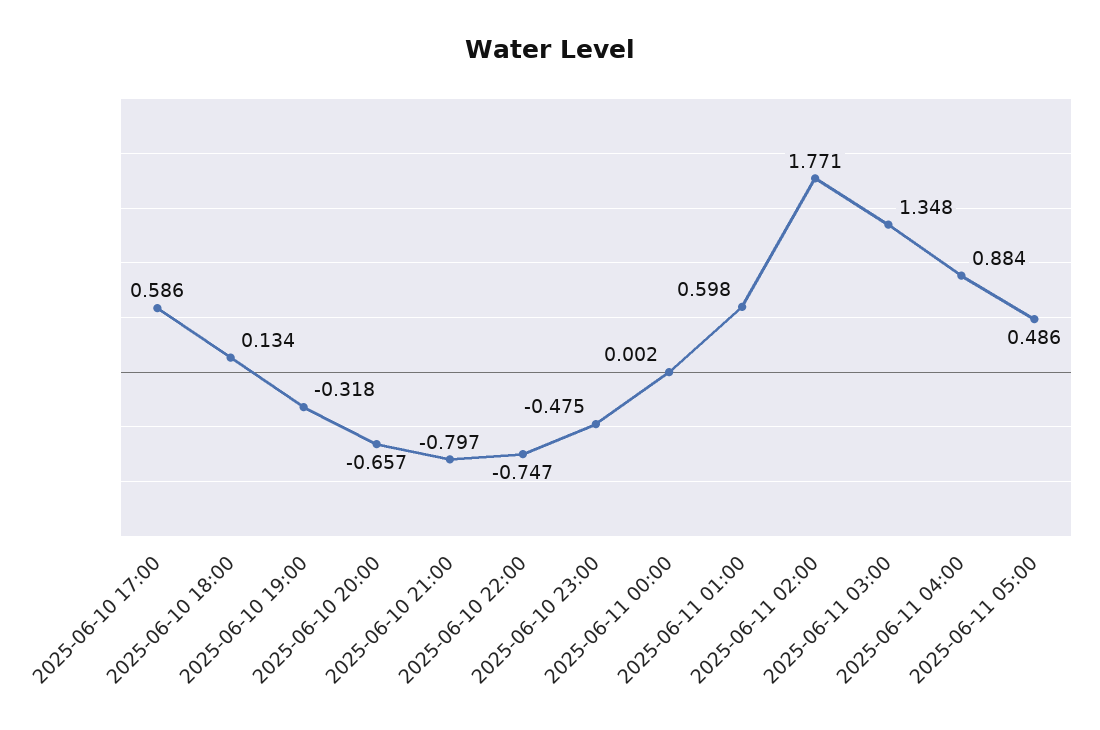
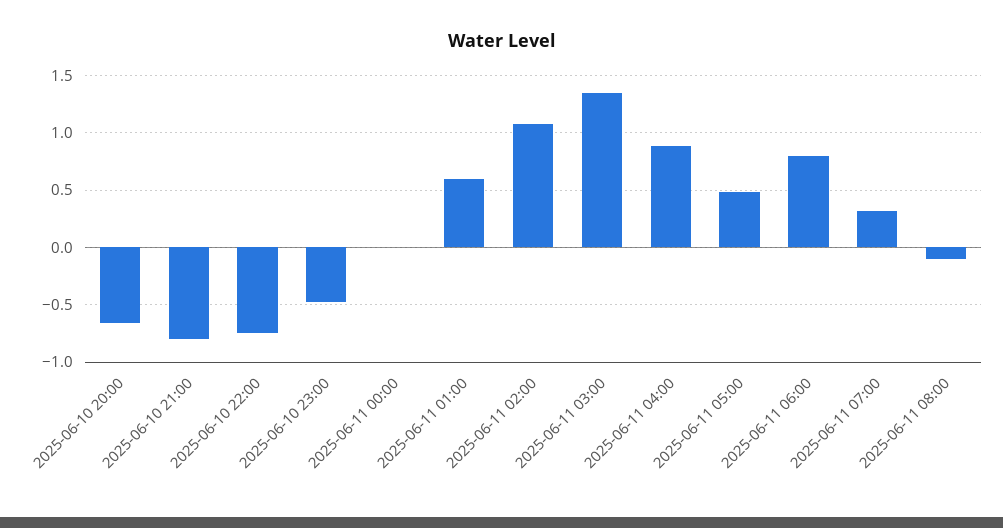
2025-06-10 17:00: 0.586 -> none
2025-06-10 18:00: 0.134 -> none
2025-06-10 19:00: -0.318 -> none
2025-06-11 02:00: 1.771 -> 1.1
2025-06-11 06:00: none -> 0.8
2025-06-11 07:00: none -> 0.3
2025-06-11 08:00: none -> -0.1

